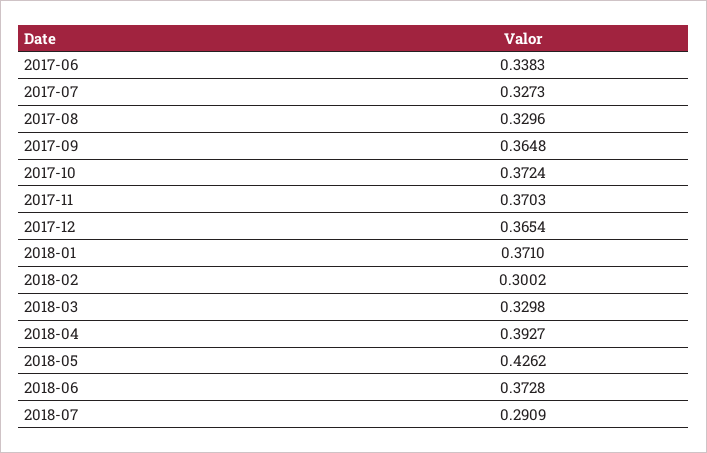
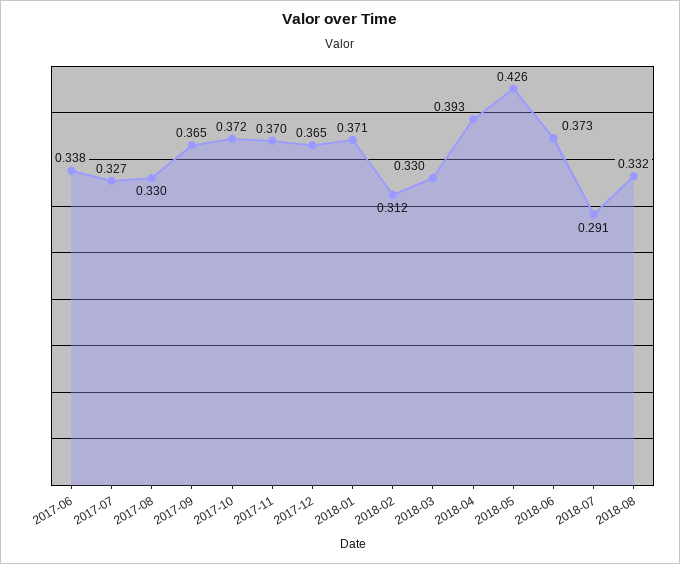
2018-02: 0.3002 -> 0.312
2018-08: none -> 0.332

